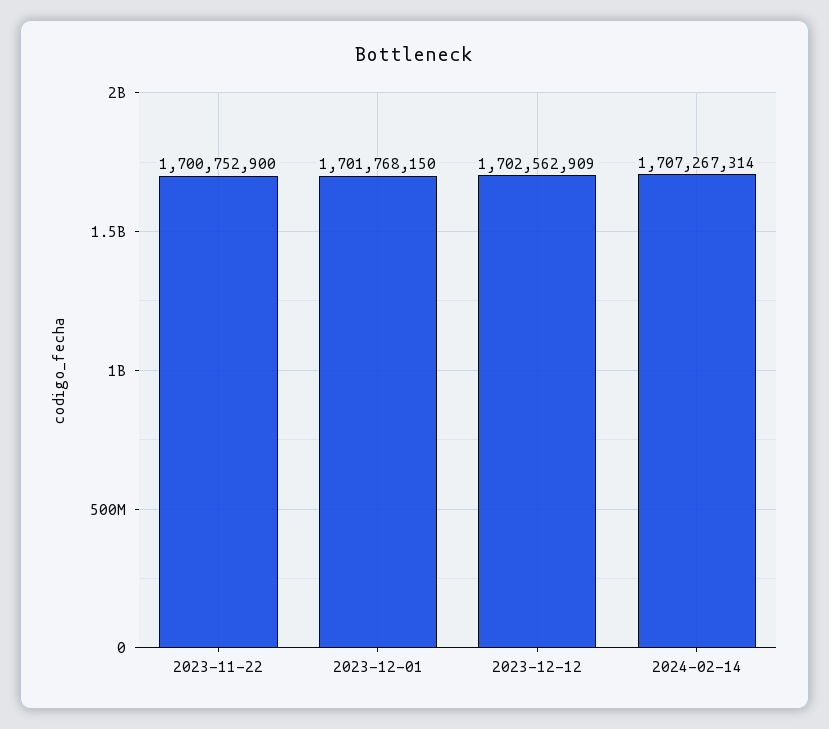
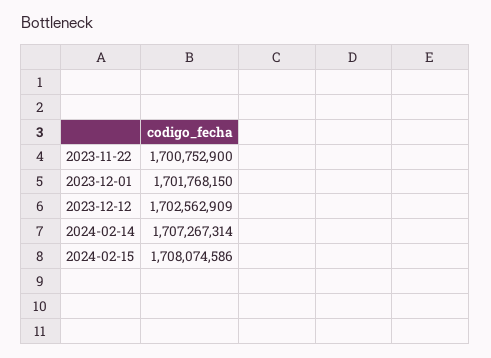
2024-02-15: none -> 1708074586

